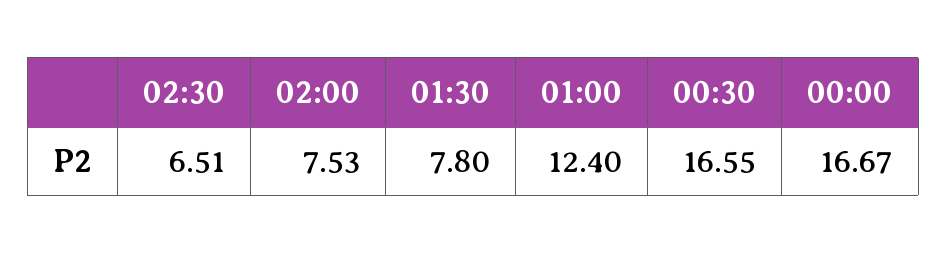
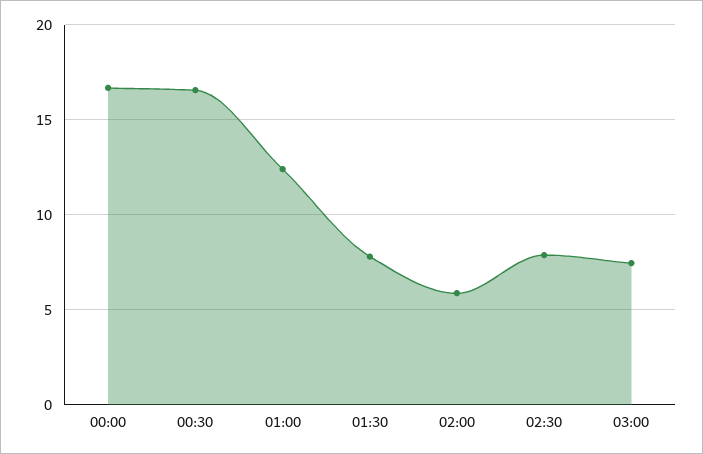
02:30: 6.51 -> 8
02:00: 7.53 -> 6
03:00: none -> 7.5

